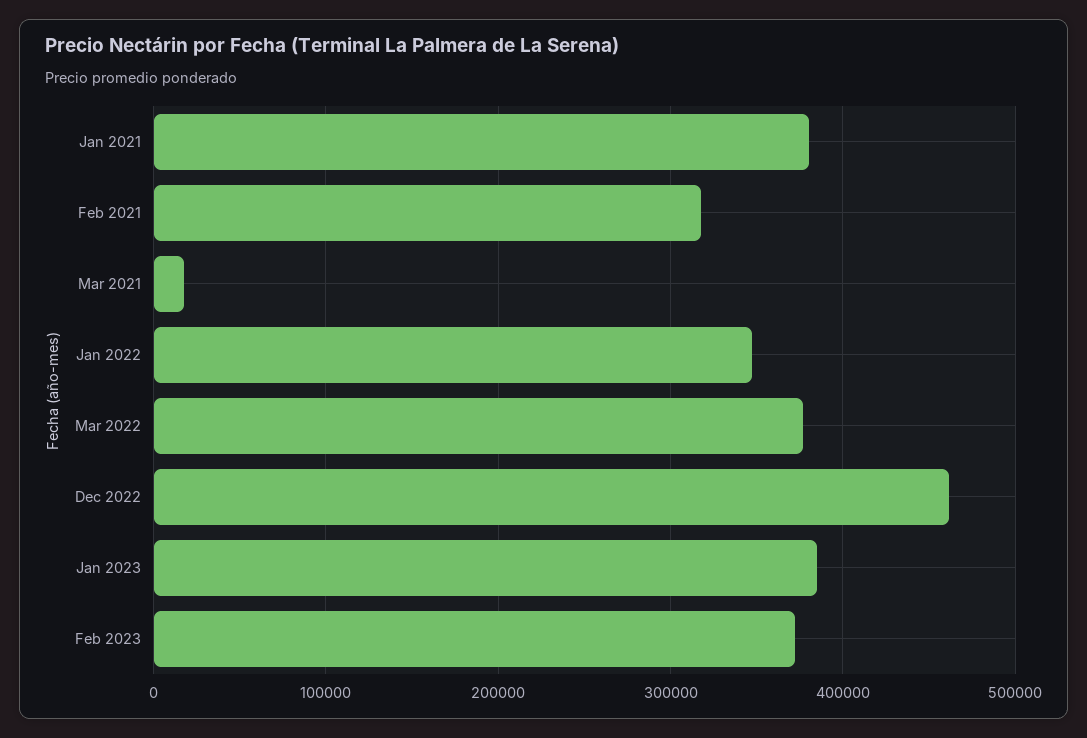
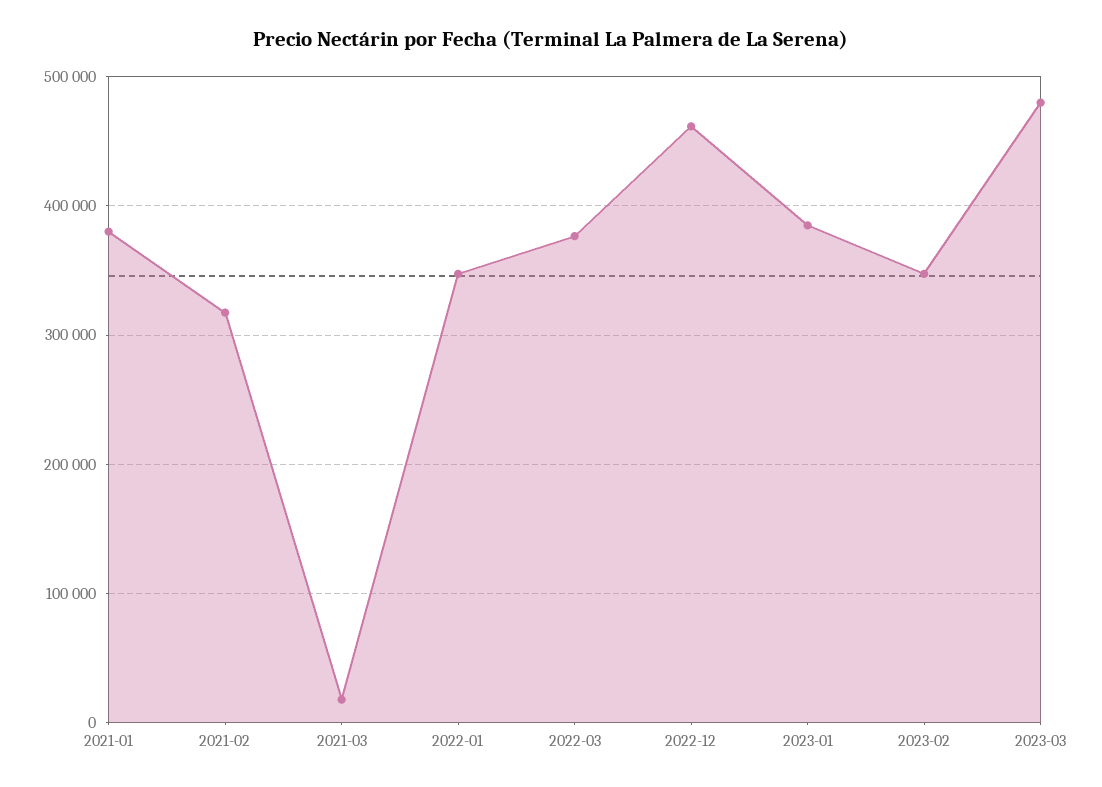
Feb 2023: 370000 -> 350000
2023-03: none -> 480000

